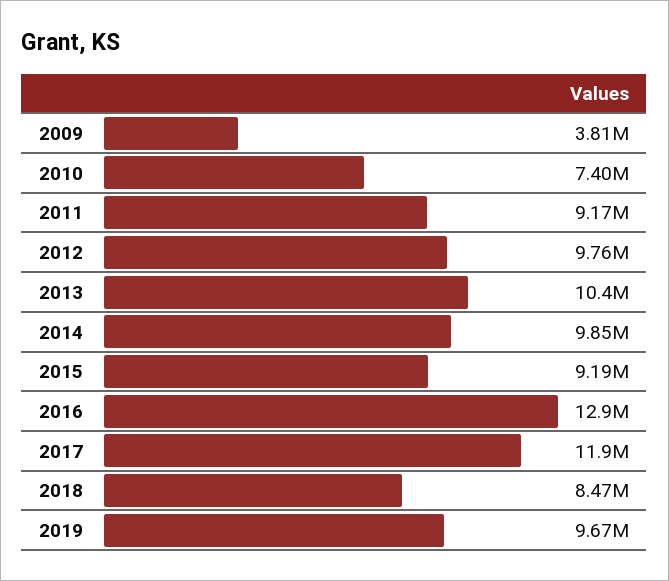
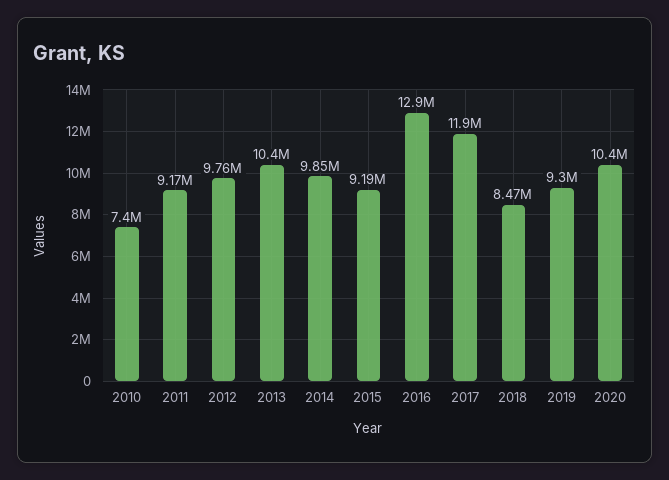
2009: 3810000 -> none
2019: 9670000 -> 9300000
2020: none -> 10400000

